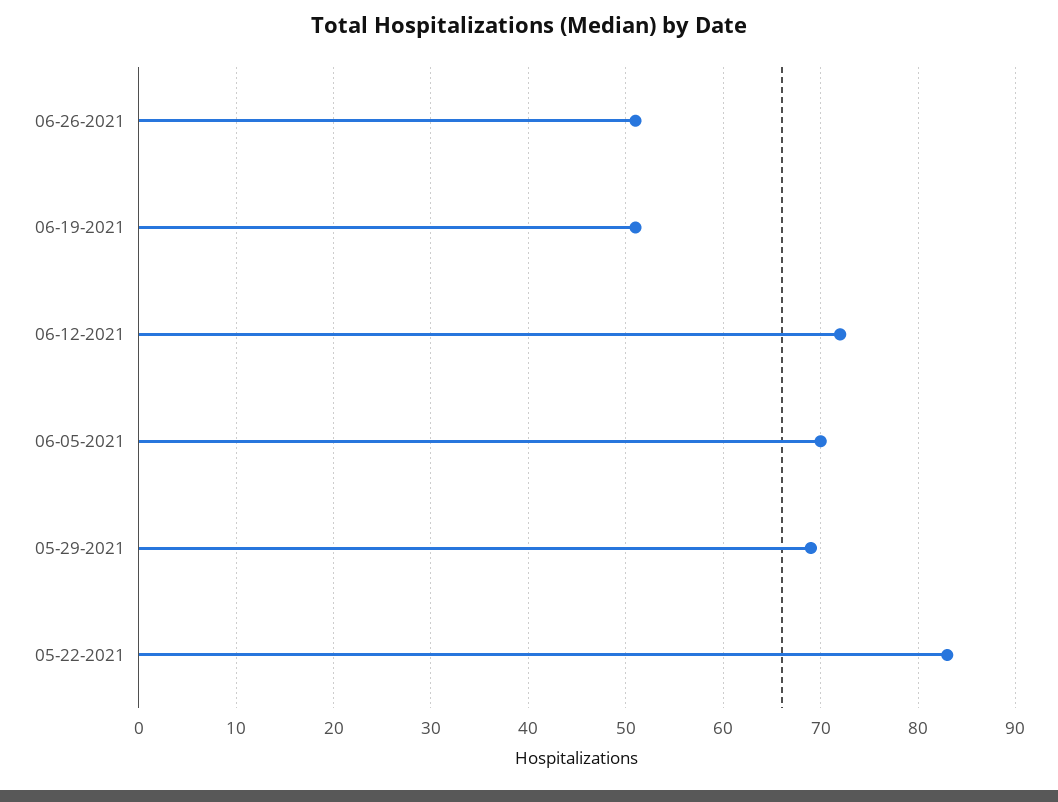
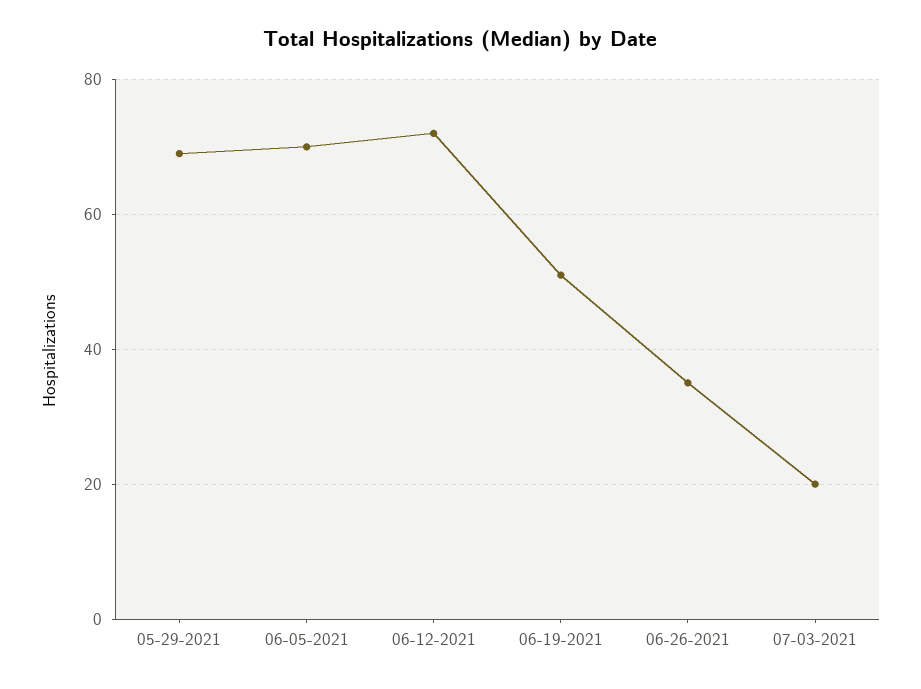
06-26-2021: 51 -> 35
05-22-2021: 83 -> none
07-03-2021: none -> 20

